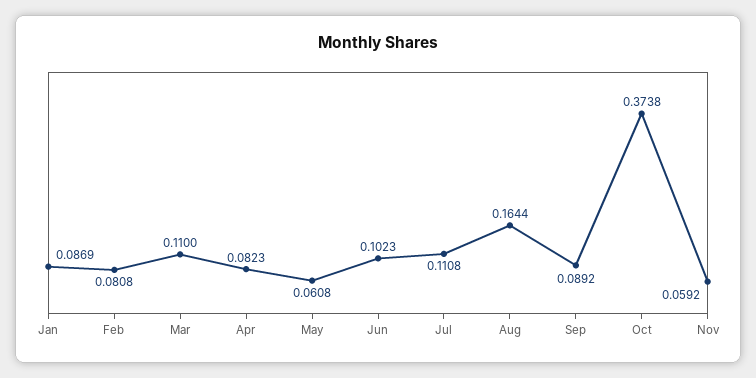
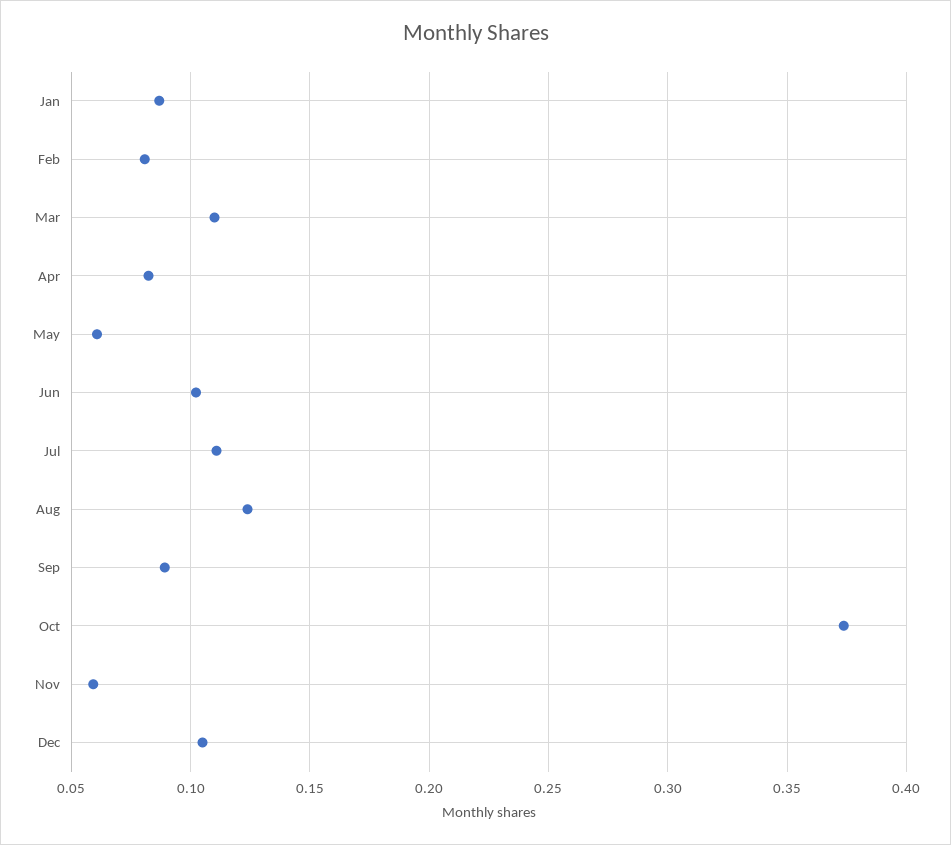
Aug: 0.1644 -> 0.125
Dec: none -> 0.105

